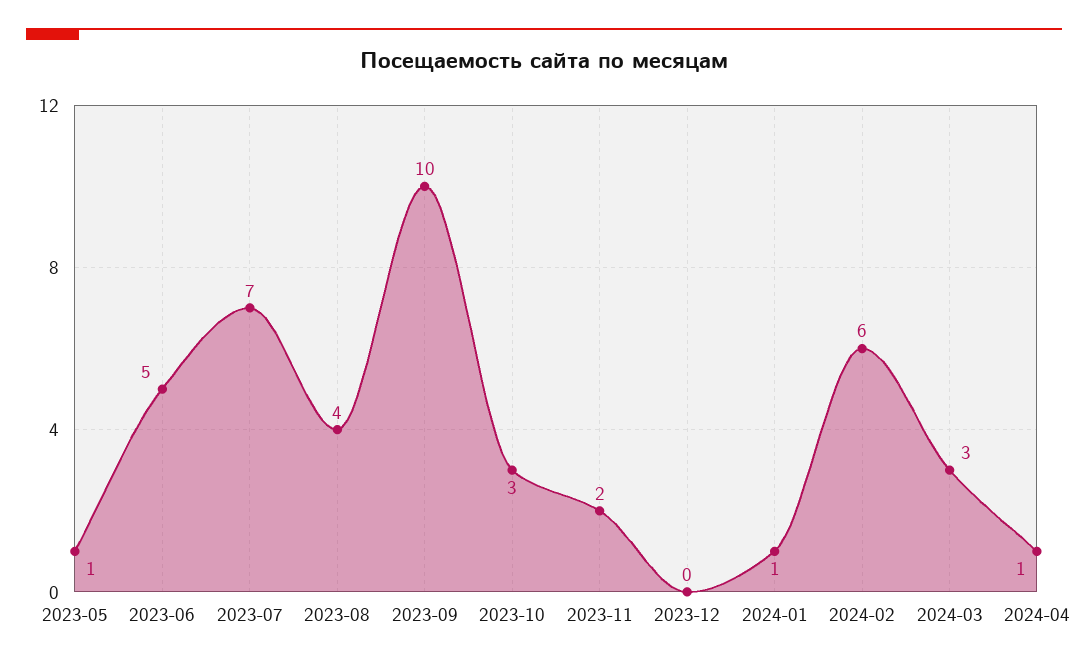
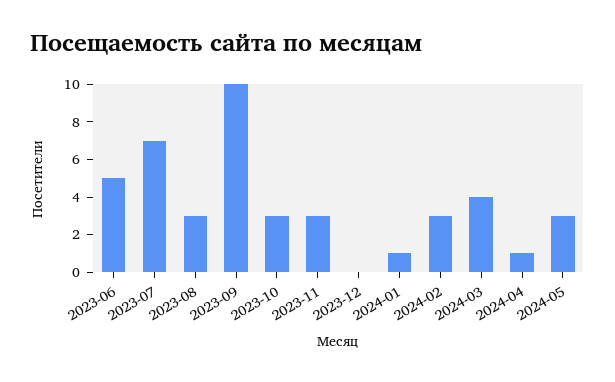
2023-05: 1 -> none
2023-08: 4 -> 3
2023-11: 2 -> 3
2024-02: 6 -> 3
2024-03: 3 -> 4
2024-05: none -> 3

